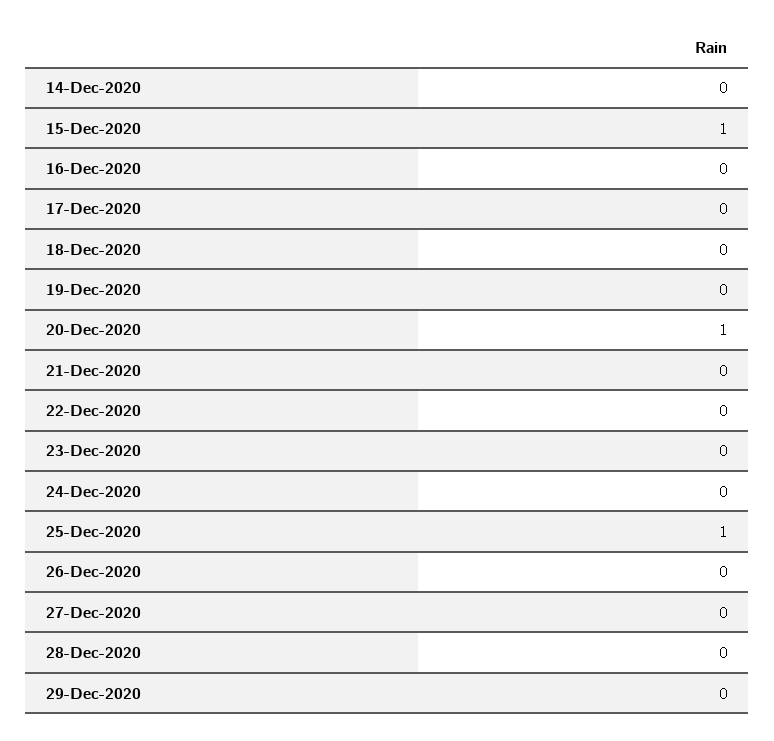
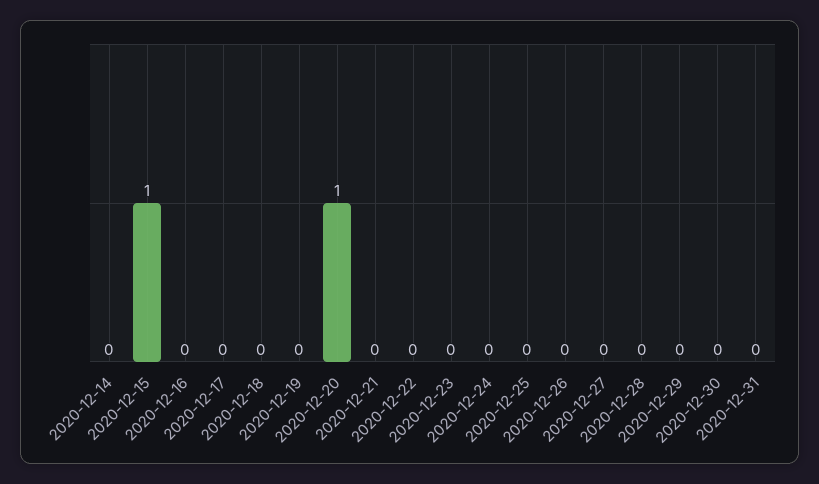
25-Dec-2020: 1 -> 0
2020-12-30: none -> 0
2020-12-31: none -> 0

